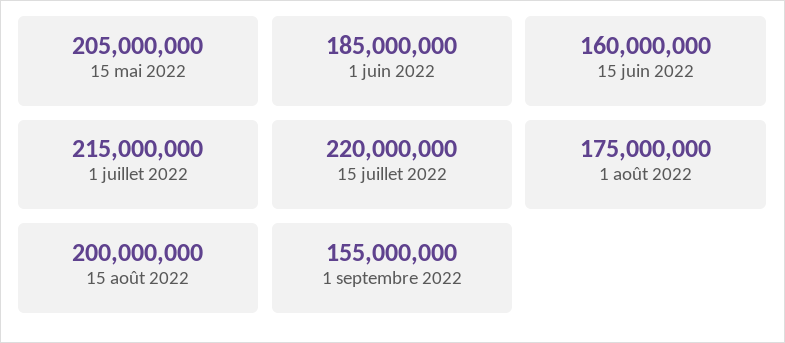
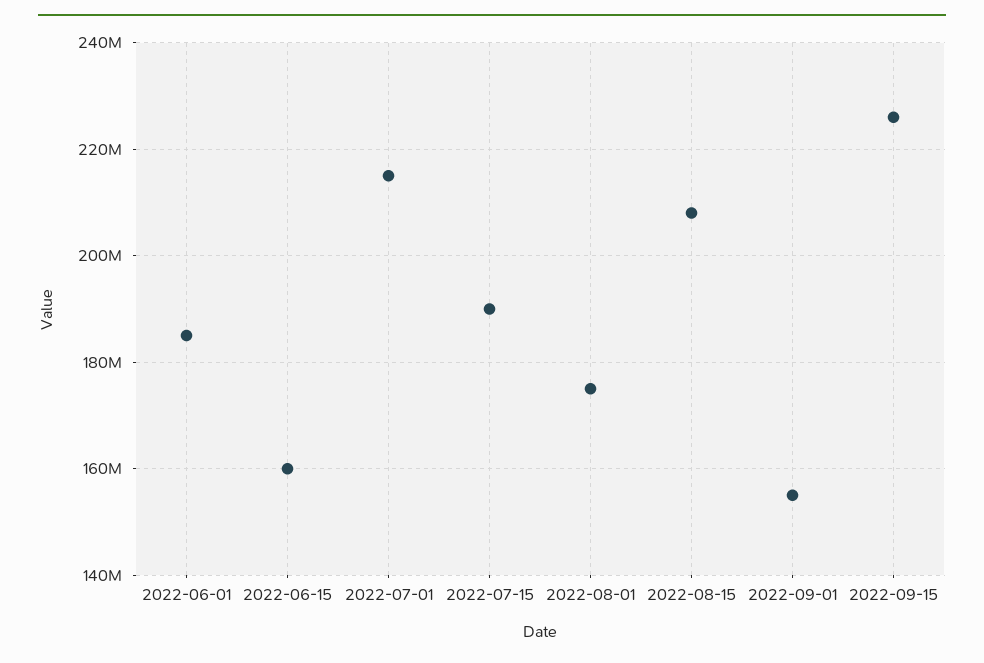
15 mai 2022: 205000000 -> none
15 juillet 2022: 220000000 -> 190000000
15 août 2022: 200000000 -> 208000000
2022-09-15: none -> 226000000

